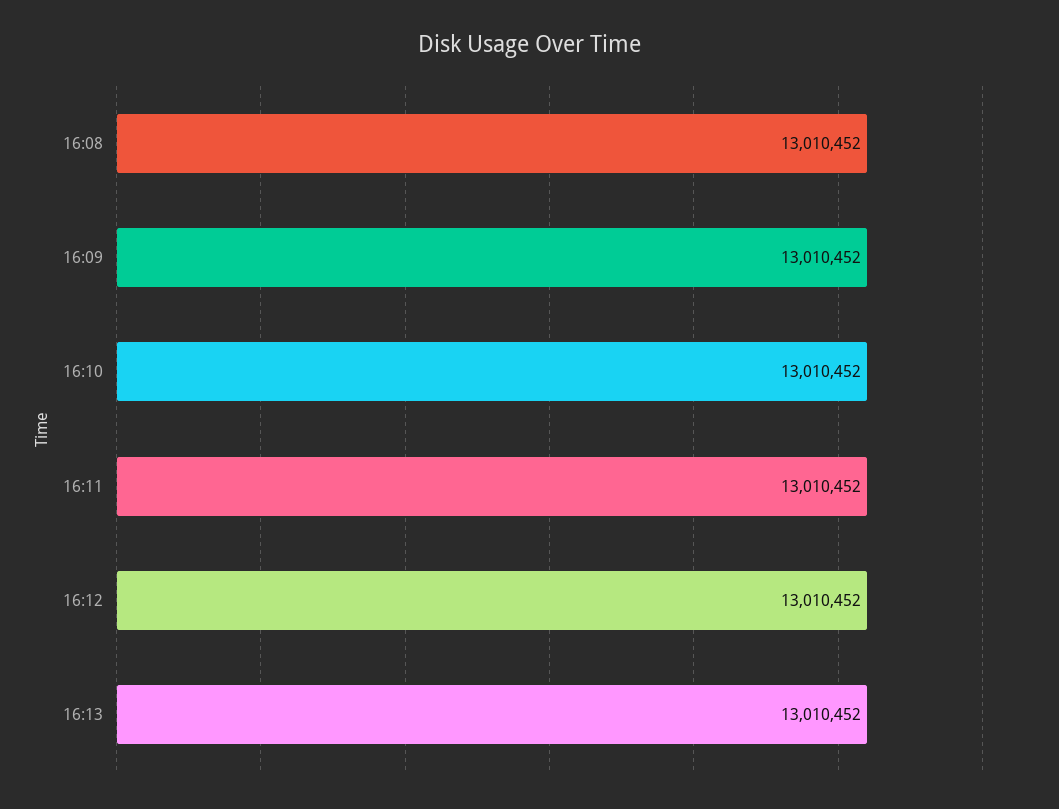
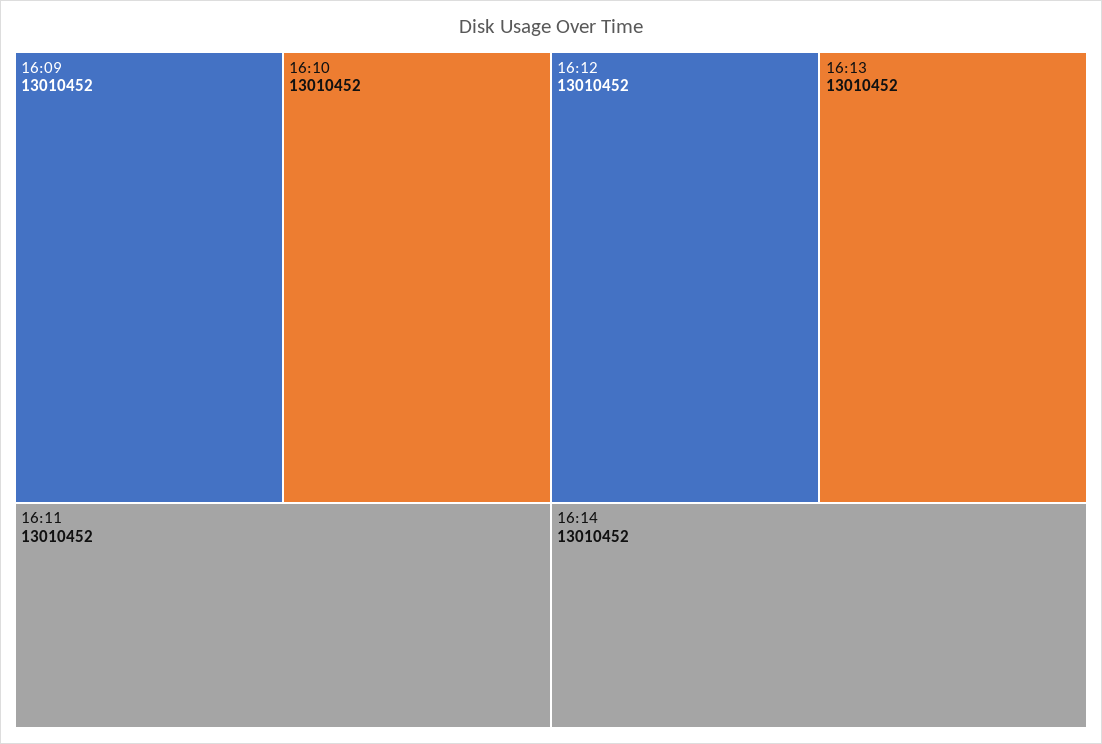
16:08: 13010452 -> none
16:14: none -> 13010452

